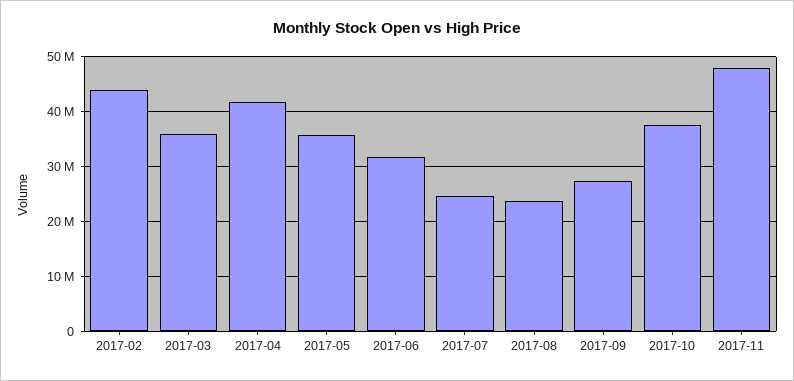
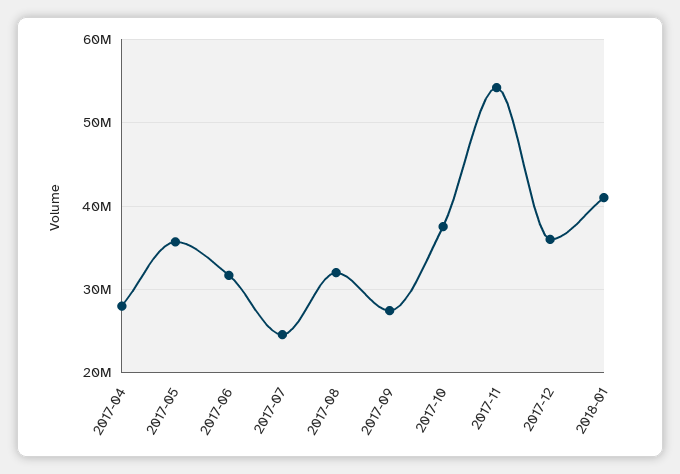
2017-02: 44000000 -> none
2017-03: 36000000 -> none
2017-04: 42000000 -> 28000000
2017-08: 24000000 -> 32000000
2017-11: 48000000 -> 54000000
2017-12: none -> 36000000
2018-01: none -> 41000000

